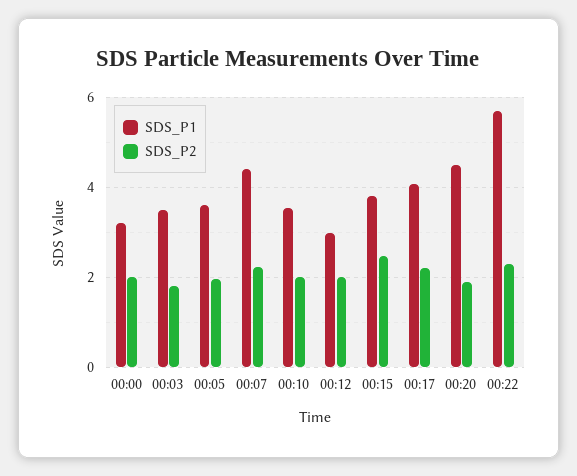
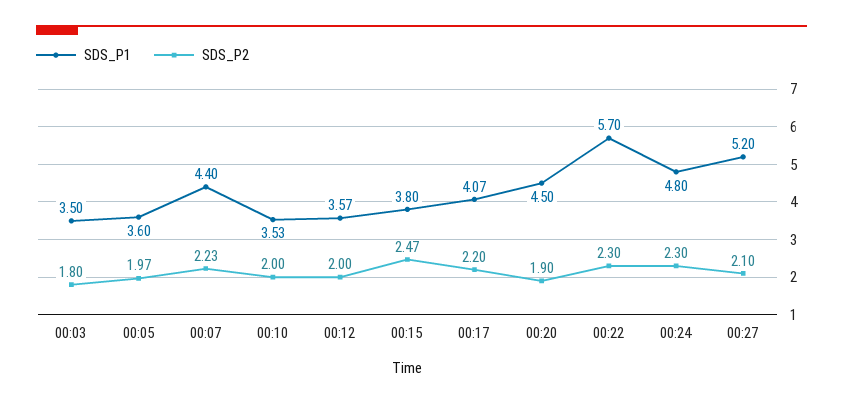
SDS_P1, 00:00: 3.2 -> none
SDS_P2, 00:00: 2 -> none
SDS_P1, 00:12: 3 -> 3.57
SDS_P1, 00:24: none -> 4.8
SDS_P2, 00:24: none -> 2.3
SDS_P1, 00:27: none -> 5.2
SDS_P2, 00:27: none -> 2.1

